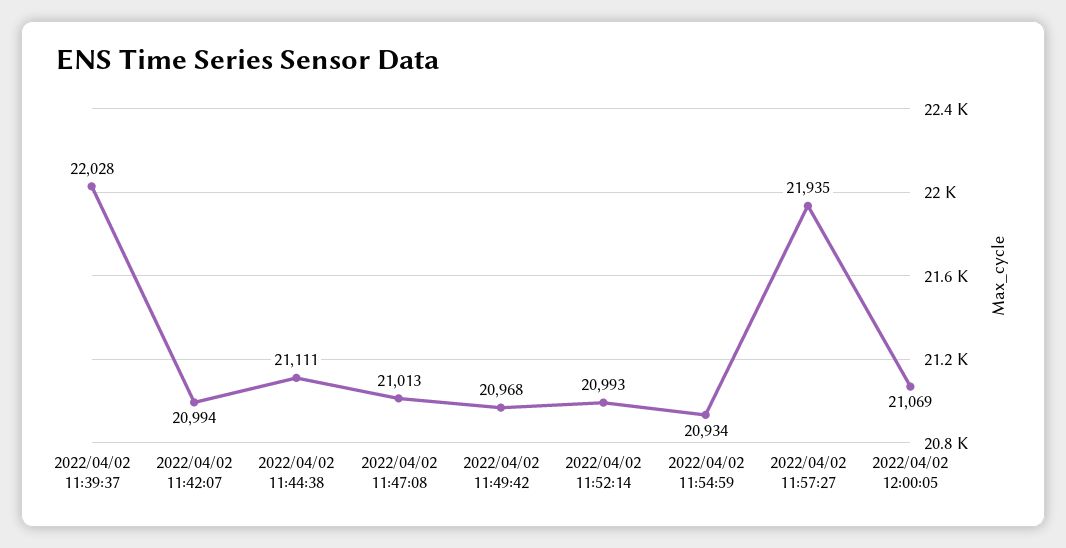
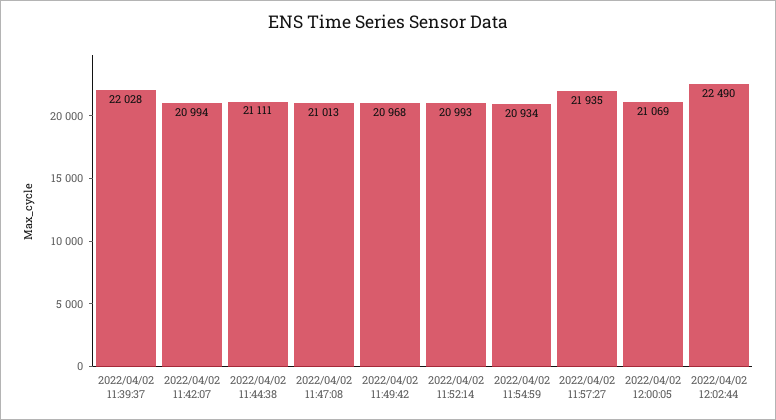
2022/04/02 12:02:44: none -> 22490

